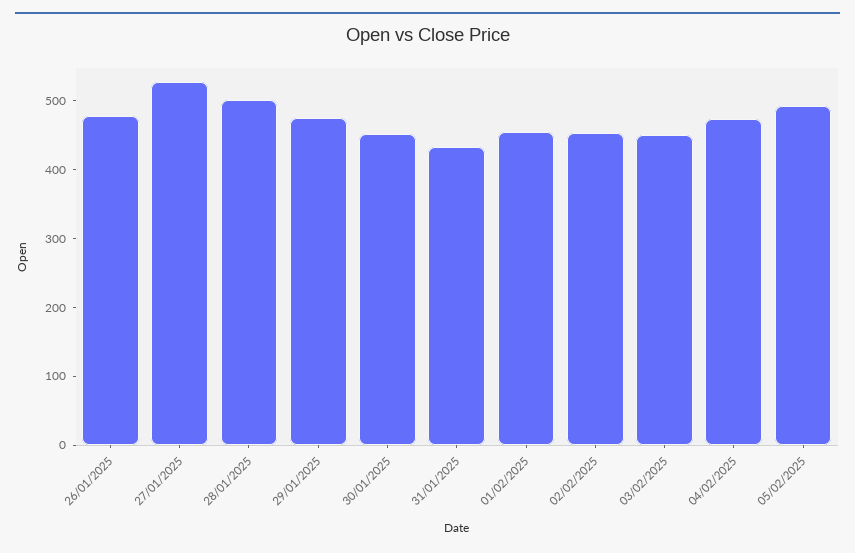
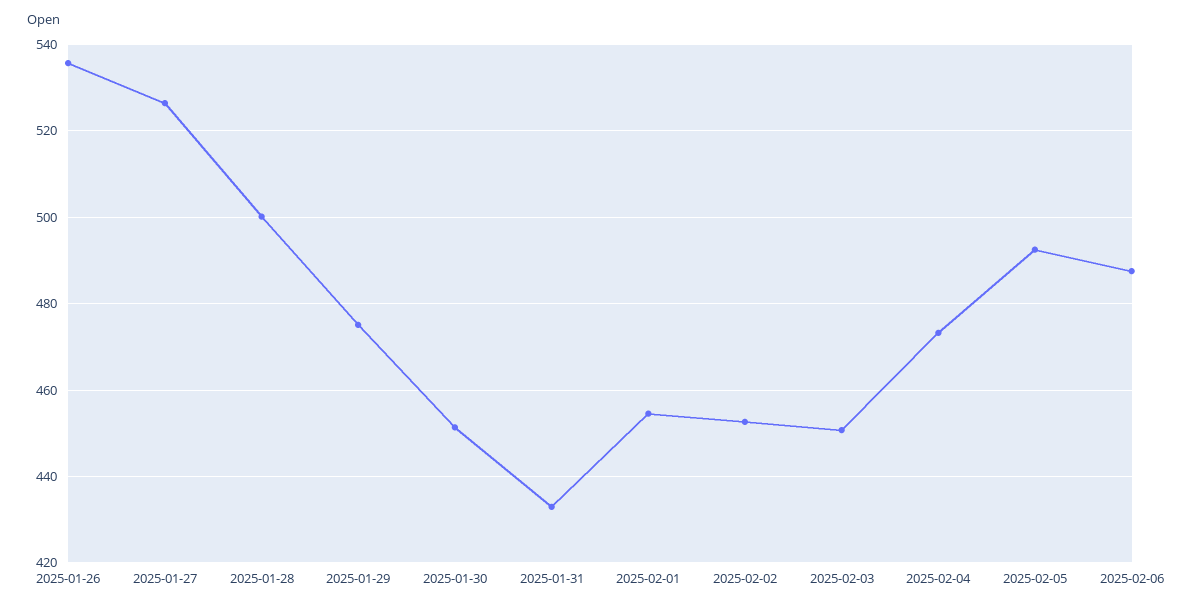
26/01/2025: 480 -> 536
2025-02-06: none -> 488

